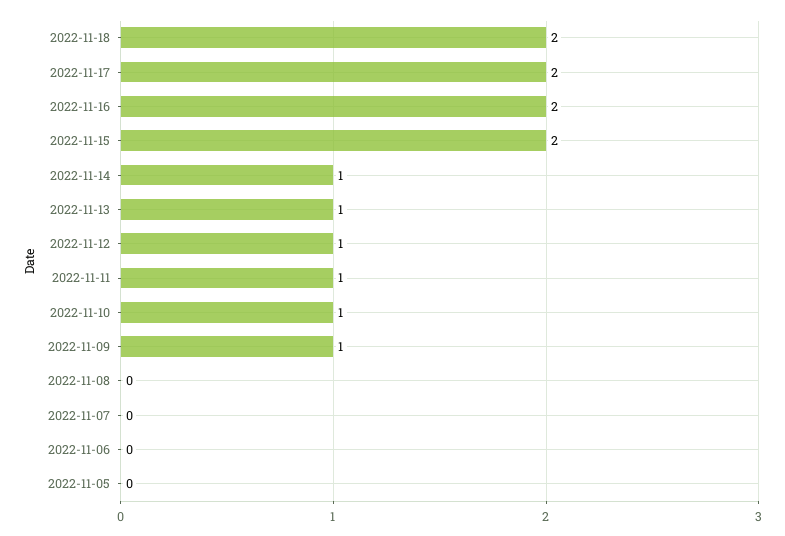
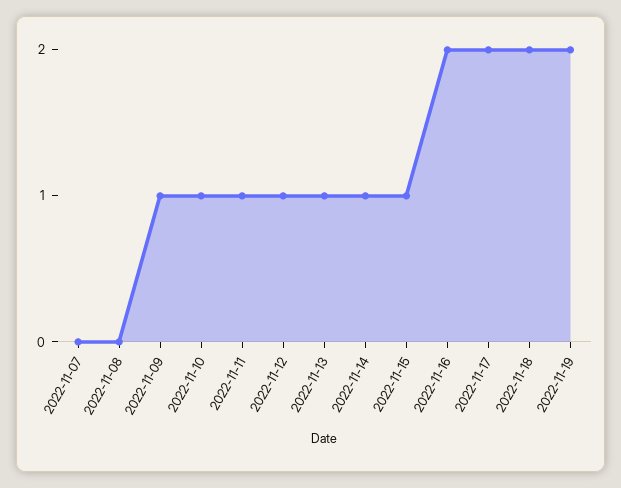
2022-11-15: 2 -> 1
2022-11-06: 0 -> none
2022-11-05: 0 -> none
2022-11-19: none -> 2

